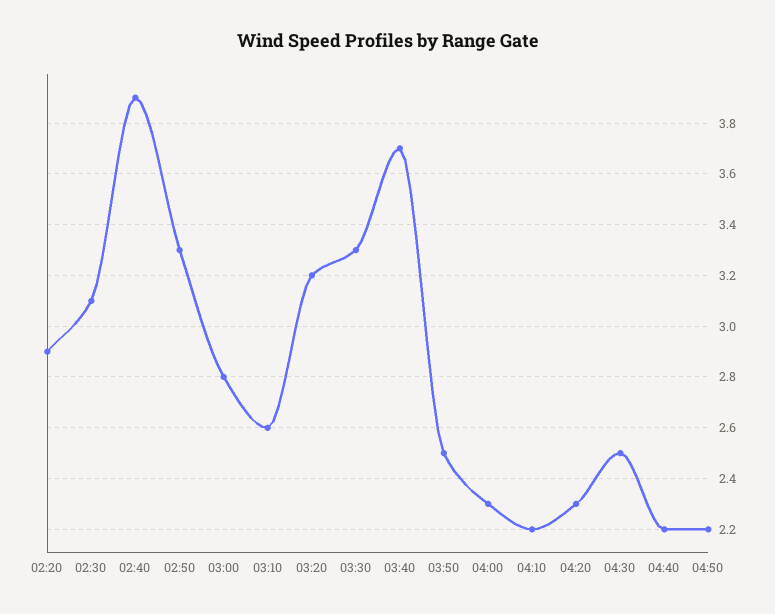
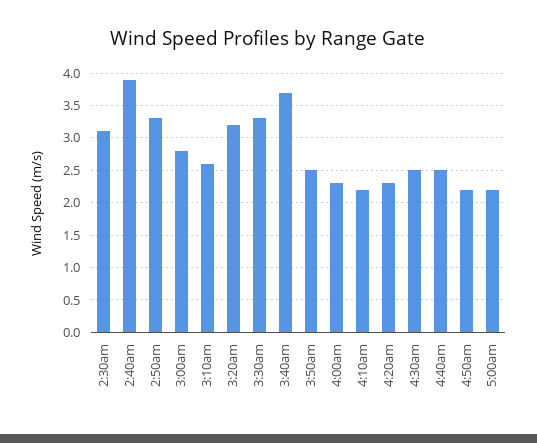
02:20: 2.9 -> none
04:40: 2.2 -> 2.5
5:00am: none -> 2.2

